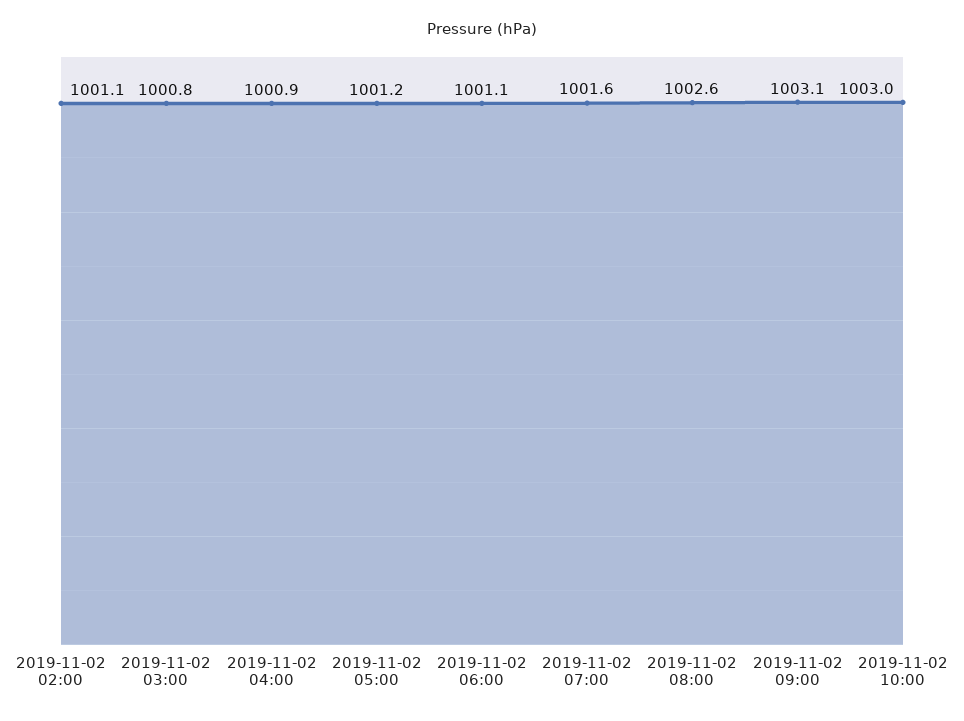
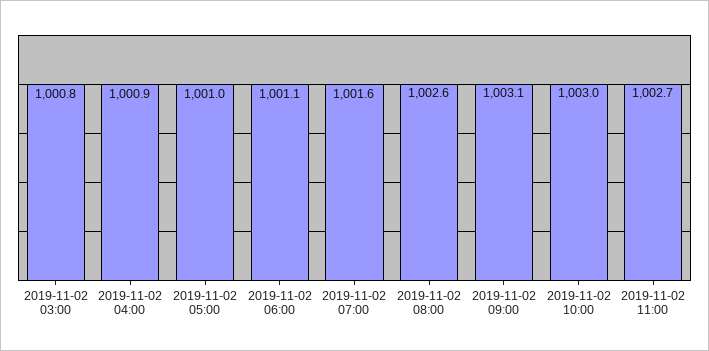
2019-11-02 02:00: 1001.1 -> none
2019-11-02 05:00: 1001.2 -> 1001
2019-11-02 11:00: none -> 1002.7

